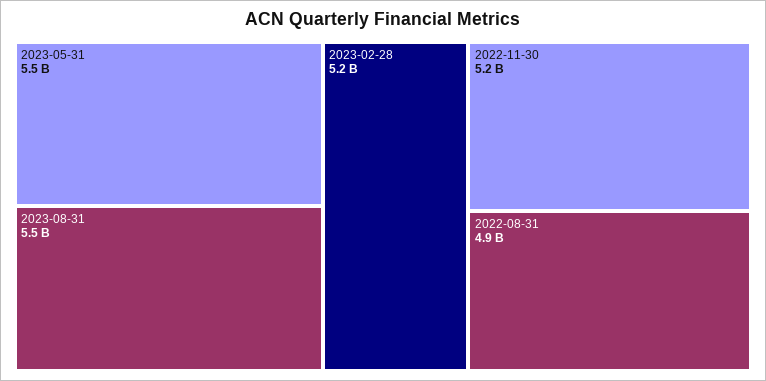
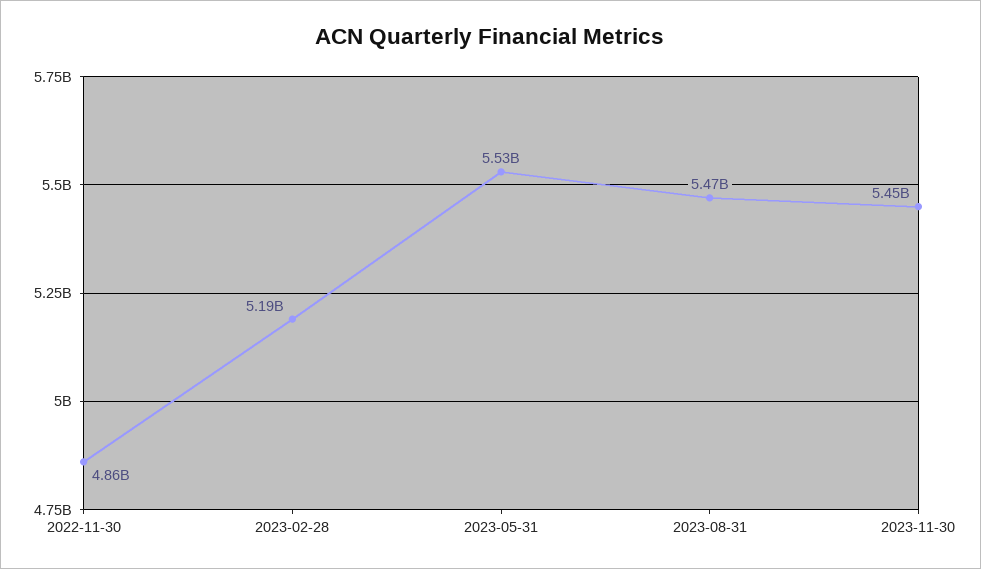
2022-11-30: 5200000000 -> 4860000000
2022-08-31: 4900000000 -> none
2023-11-30: none -> 5450000000

